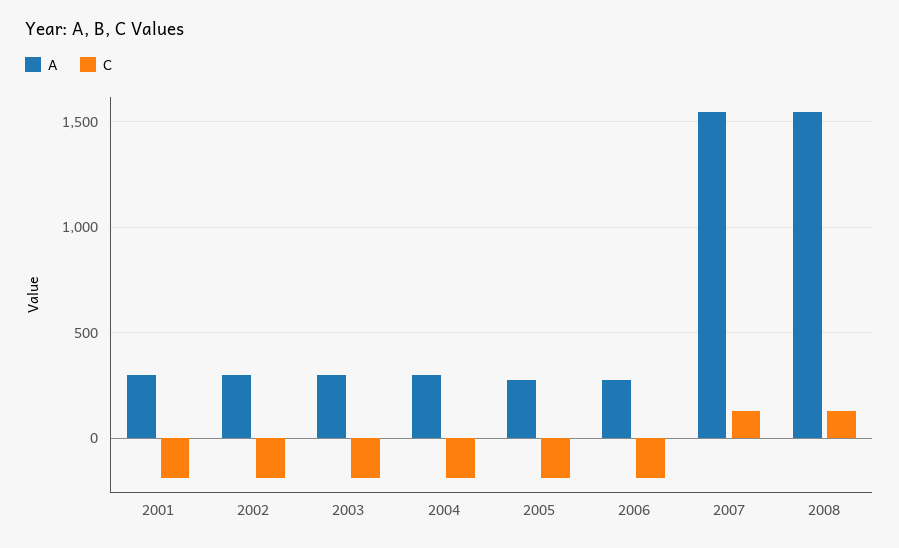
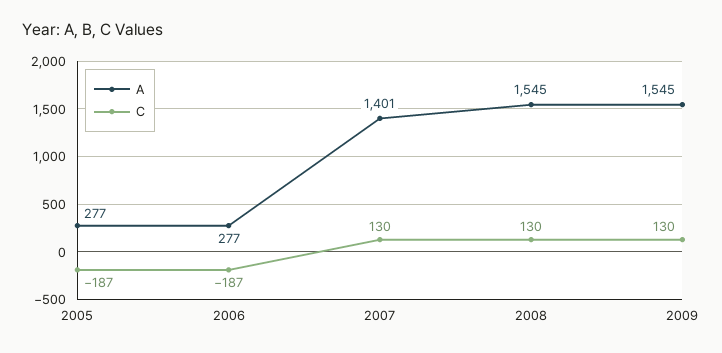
A, 2001: 300 -> none
C, 2001: -200 -> none
A, 2002: 300 -> none
C, 2002: -200 -> none
A, 2003: 300 -> none
C, 2003: -200 -> none
A, 2004: 300 -> none
C, 2004: -200 -> none
A, 2007: 1550 -> 1401
A, 2009: none -> 1545
C, 2009: none -> 130

